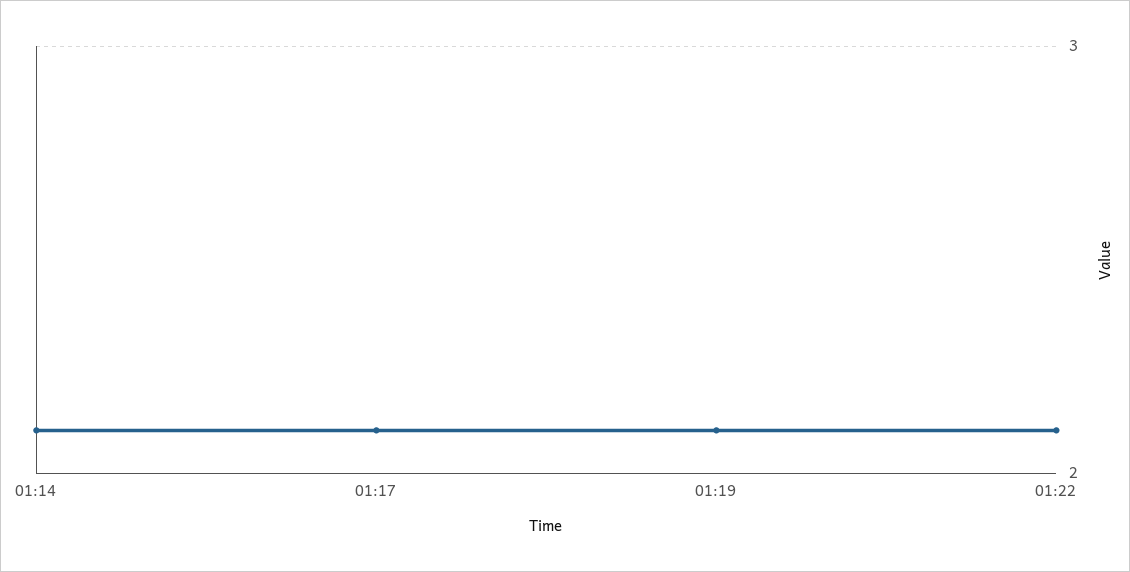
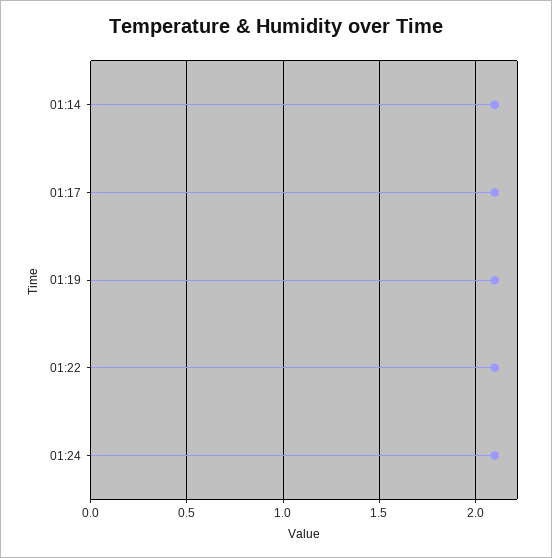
01:24: none -> 2.1

